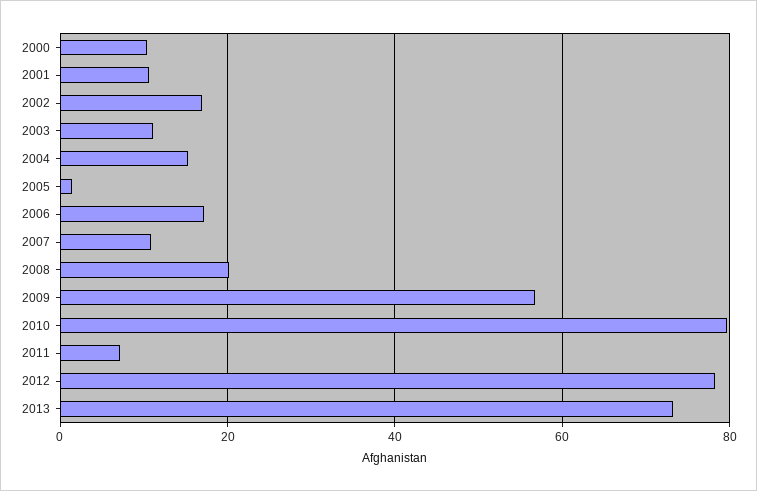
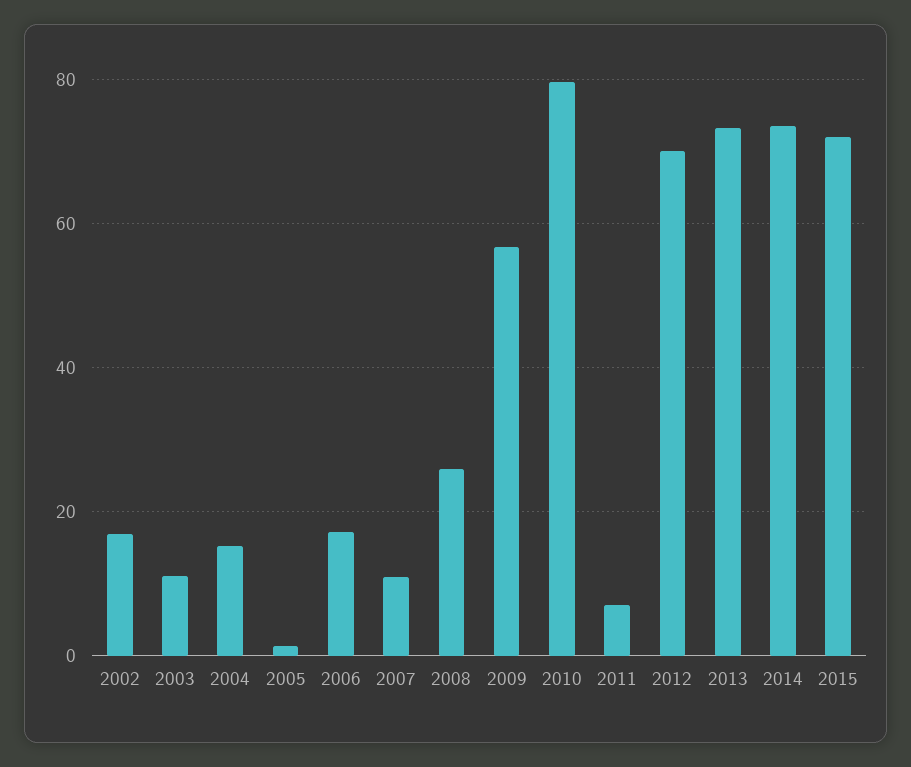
2000: 10 -> none
2001: 10 -> none
2008: 20 -> 26
2012: 78 -> 70
2014: none -> 74
2015: none -> 72

